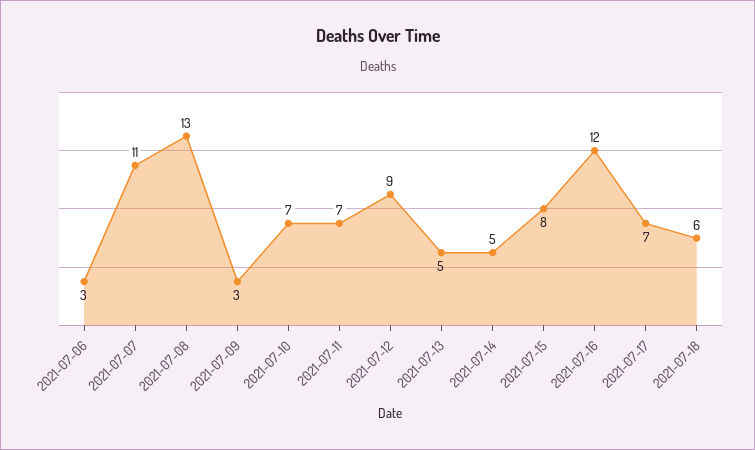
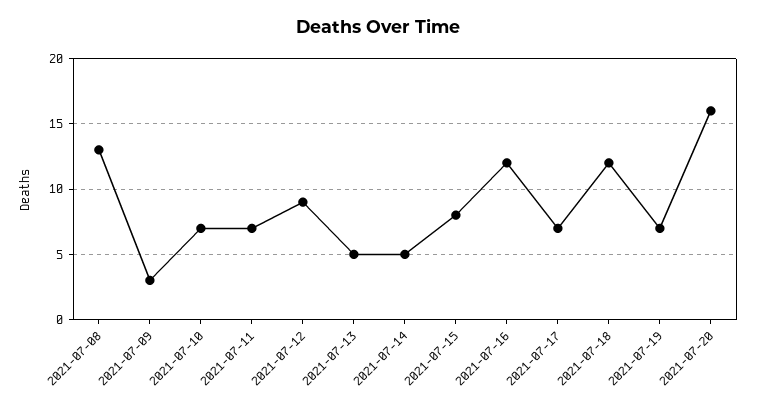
2021-07-06: 3 -> none
2021-07-07: 11 -> none
2021-07-18: 6 -> 12
2021-07-19: none -> 7
2021-07-20: none -> 16

